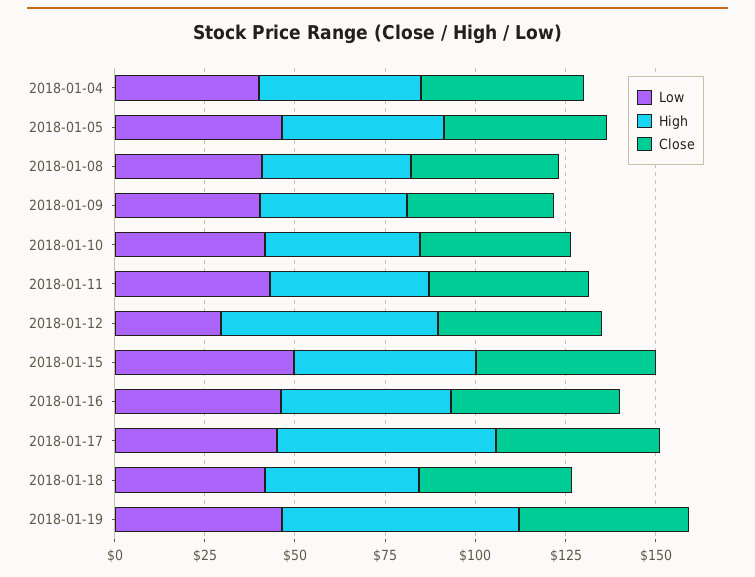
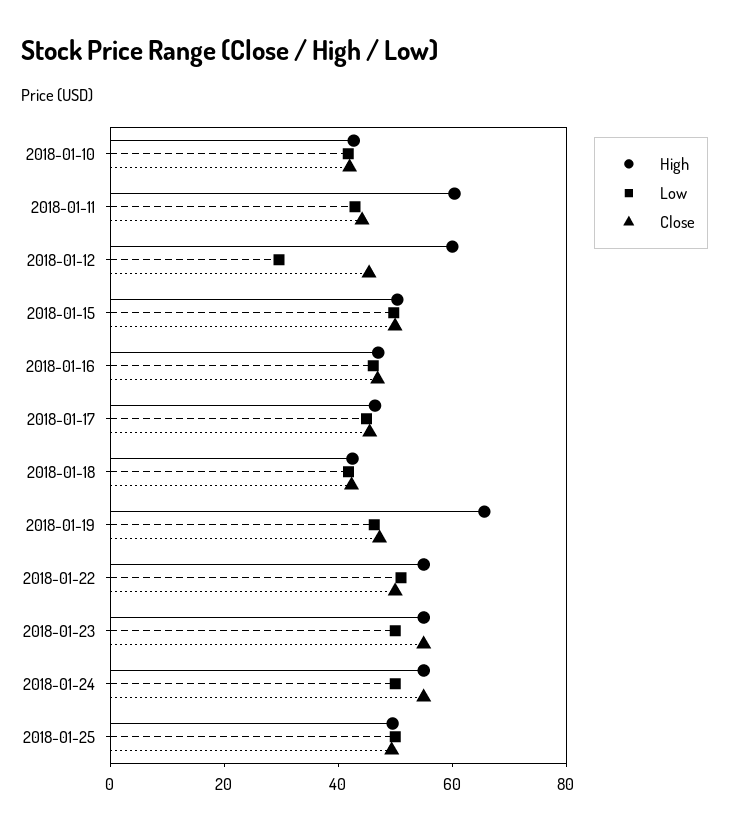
Low, 2018-01-04: 40 -> none
High, 2018-01-04: 45 -> none
Close, 2018-01-04: 45 -> none
Low, 2018-01-05: 45 -> none
High, 2018-01-05: 45 -> none
Close, 2018-01-05: 45 -> none
Low, 2018-01-08: 40 -> none
High, 2018-01-08: 40 -> none
Close, 2018-01-08: 40 -> none
Low, 2018-01-09: 40 -> none
High, 2018-01-09: 40 -> none
Close, 2018-01-09: 40 -> none
High, 2018-01-11: 45 -> 60
High, 2018-01-17: 60 -> 45
High, 2018-01-22: none -> 55
Low, 2018-01-22: none -> 50
Close, 2018-01-22: none -> 50
High, 2018-01-23: none -> 55
Low, 2018-01-23: none -> 50
Close, 2018-01-23: none -> 55
High, 2018-01-24: none -> 55
Low, 2018-01-24: none -> 50
Close, 2018-01-24: none -> 55
High, 2018-01-25: none -> 50
Low, 2018-01-25: none -> 50
Close, 2018-01-25: none -> 50

